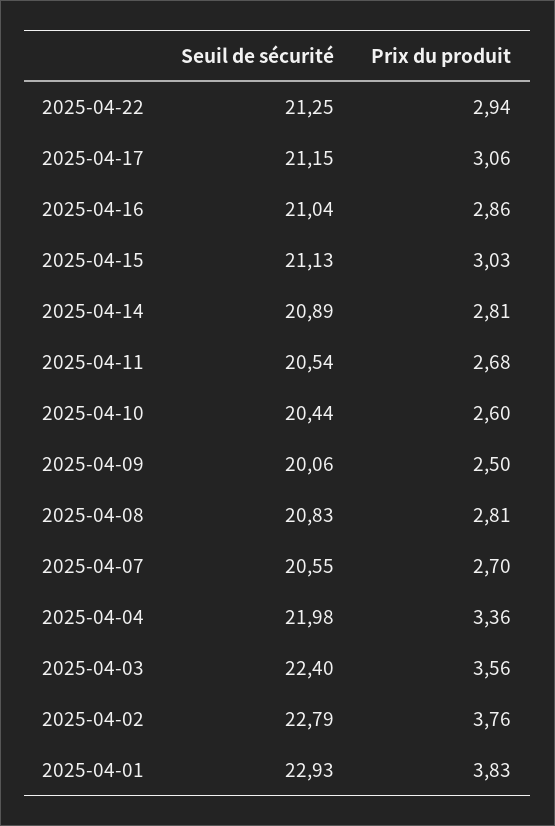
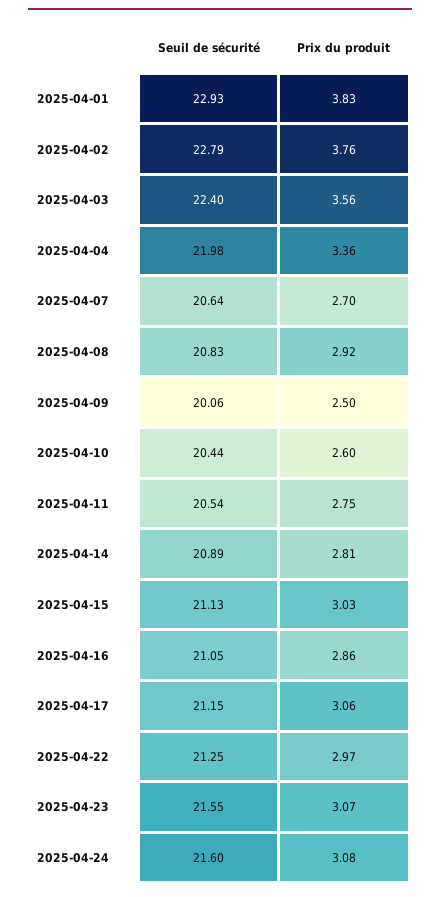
Prix du produit, 2025-04-22: 2.94 -> 2.97
Seuil de sécurité, 2025-04-16: 21.04 -> 21.05
Prix du produit, 2025-04-11: 2.68 -> 2.75
Prix du produit, 2025-04-08: 2.81 -> 2.92
Seuil de sécurité, 2025-04-07: 20.55 -> 20.64
Seuil de sécurité, 2025-04-23: none -> 21.55
Prix du produit, 2025-04-23: none -> 3.07
Seuil de sécurité, 2025-04-24: none -> 21.6
Prix du produit, 2025-04-24: none -> 3.08

